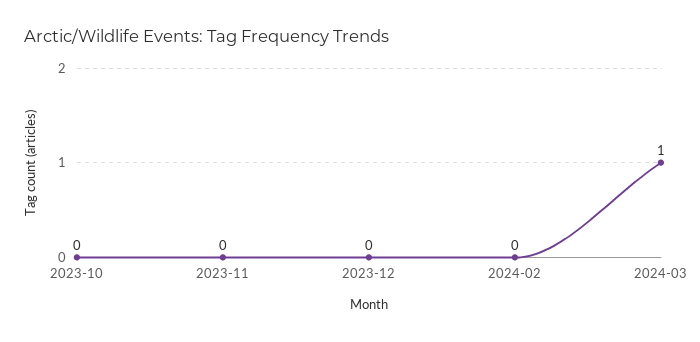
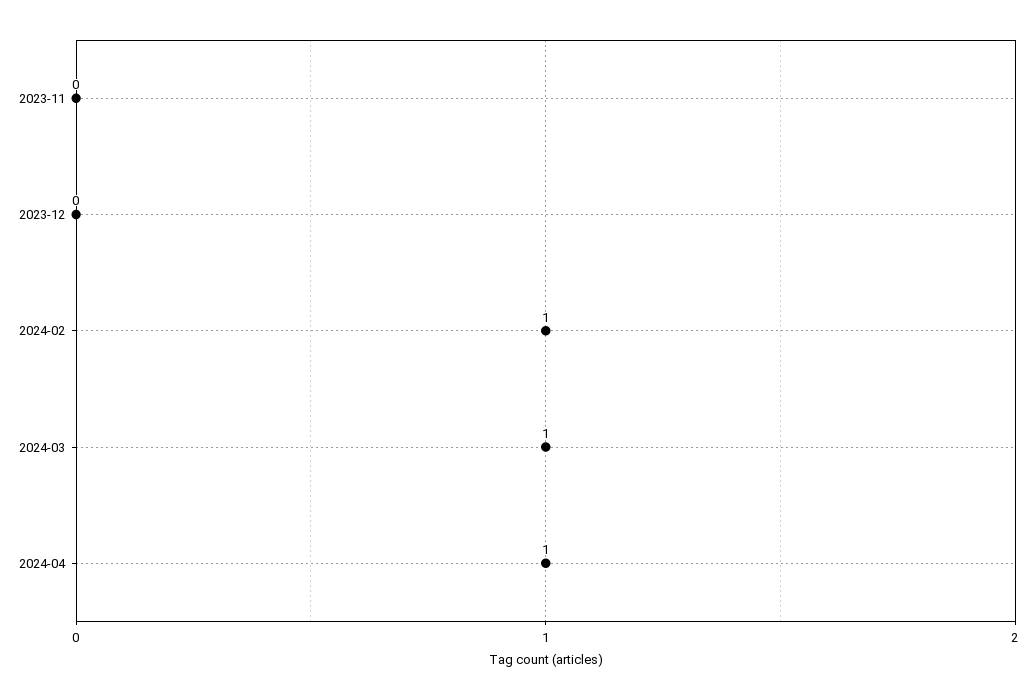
2023-10: 0 -> none
2024-02: 0 -> 1
2024-04: none -> 1

